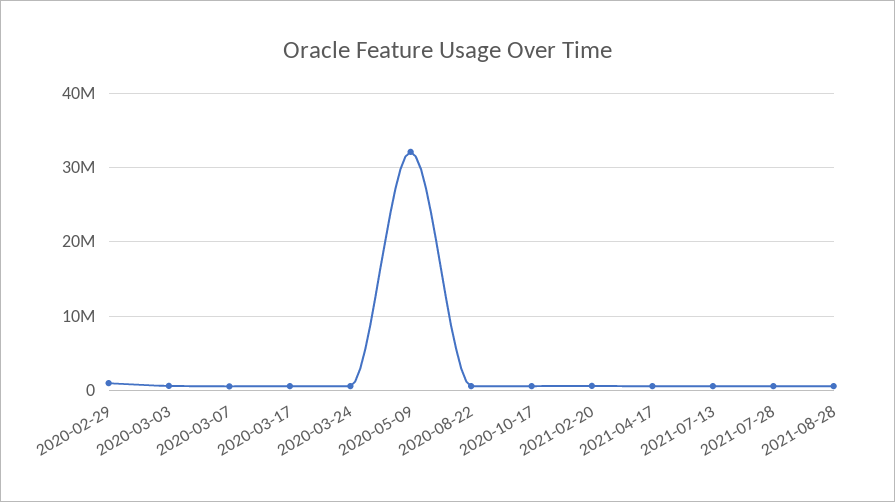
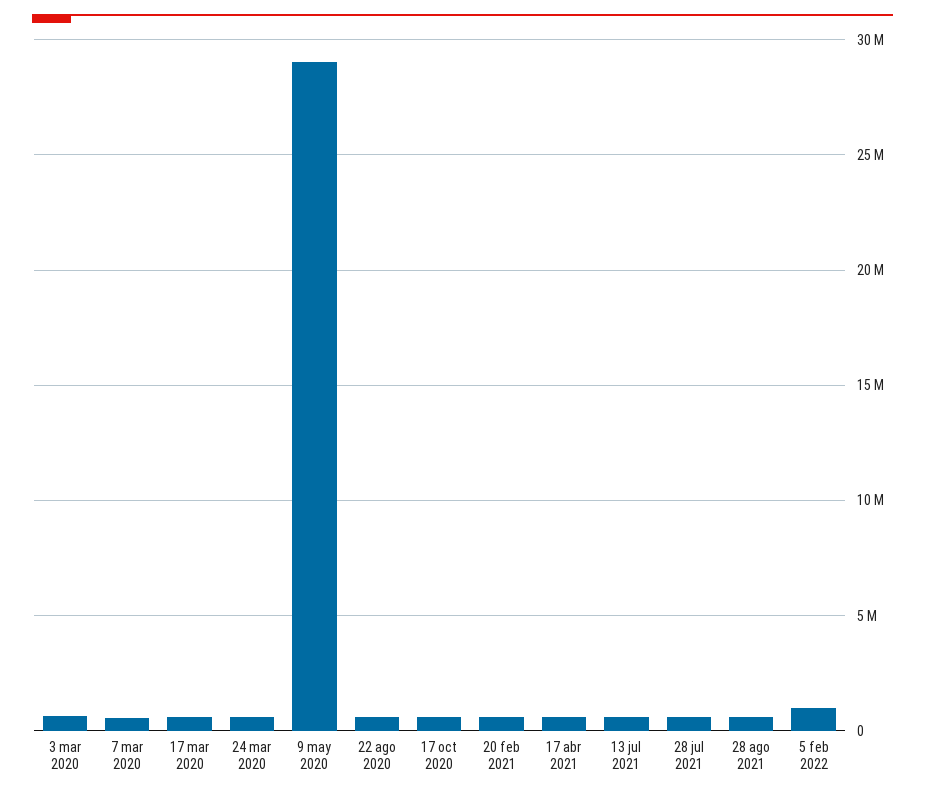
2020-02-29: 1000000 -> none
2020-05-09: 32000000 -> 29000000
5 feb 2022: none -> 1000000

